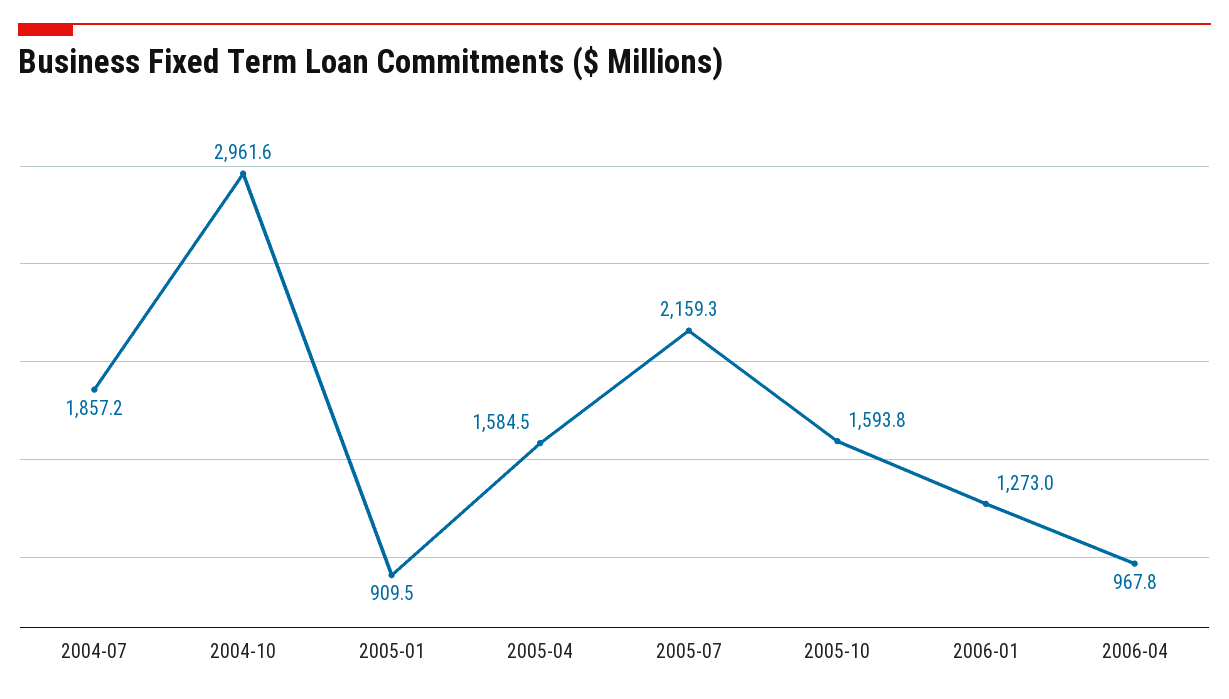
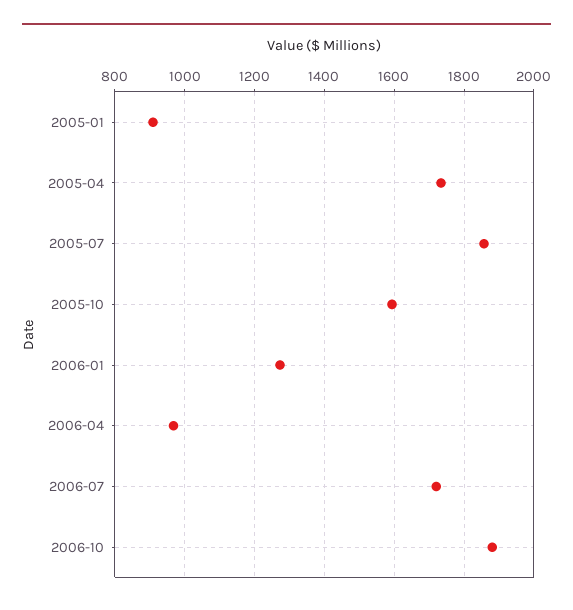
2004-07: 1857.2 -> none
2004-10: 2961.6 -> none
2005-04: 1584.5 -> 1740
2005-07: 2159.3 -> 1860
2006-07: none -> 1720
2006-10: none -> 1880

